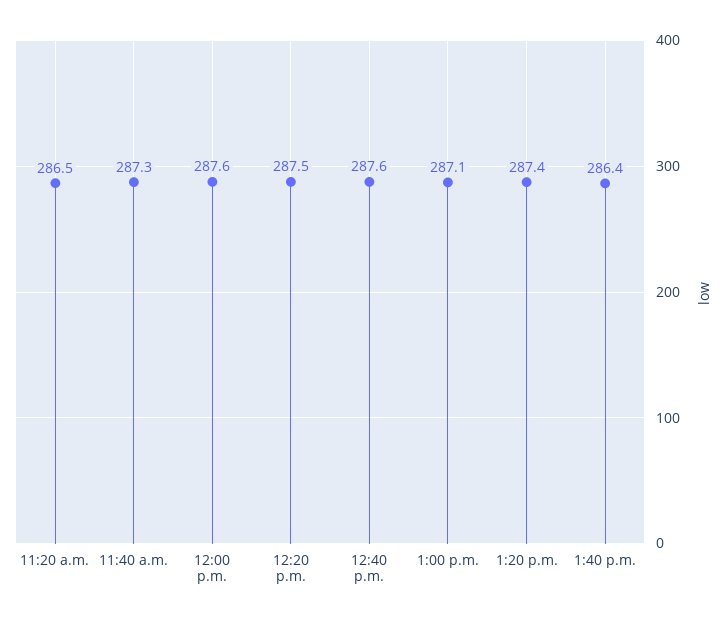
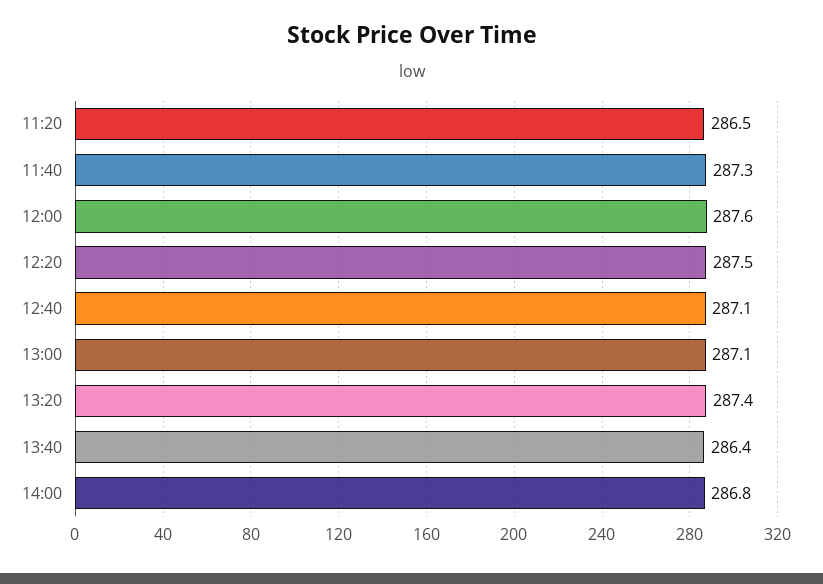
12:40 p.m.: 287.6 -> 287.1
14:00: none -> 286.8

